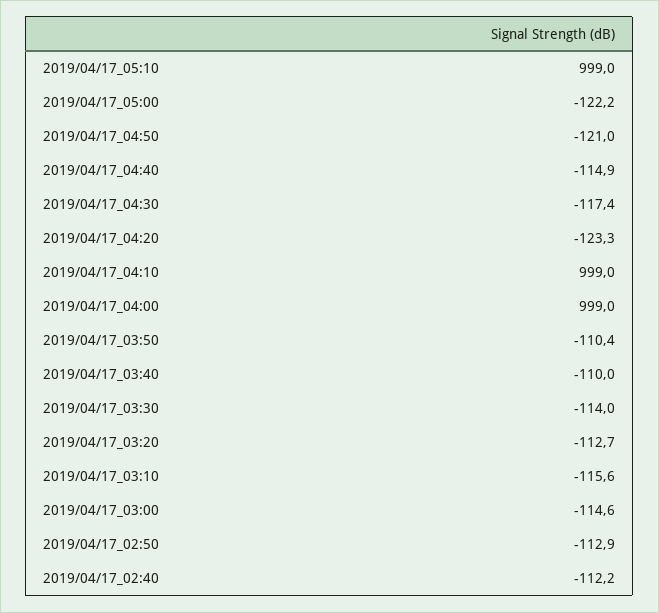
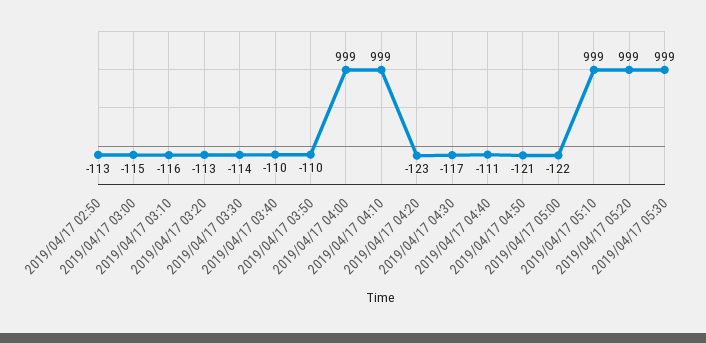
2019/04/17_04:40: -114.9 -> -111
2019/04/17_02:40: -112.2 -> none
2019/04/17 05:20: none -> 999
2019/04/17 05:30: none -> 999

